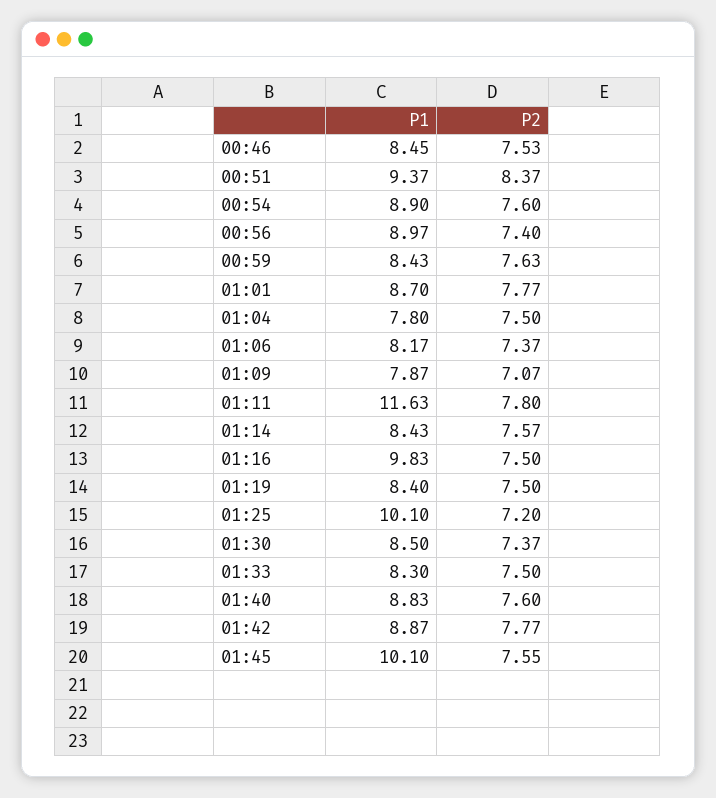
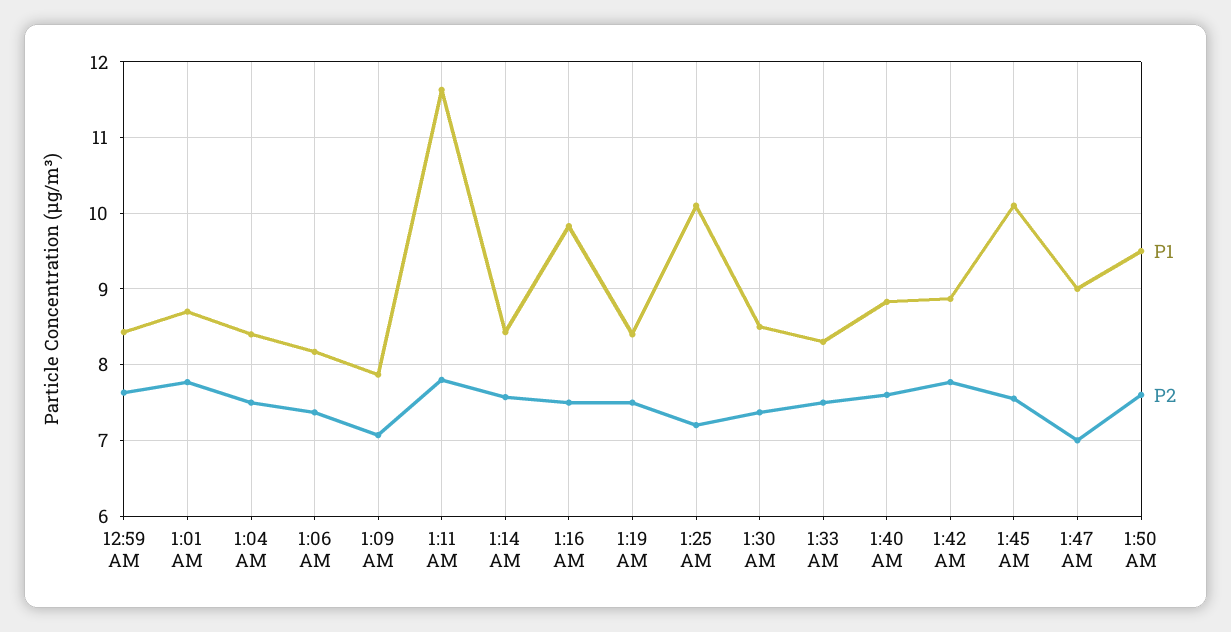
P1, 00:46: 8.45 -> none
P2, 00:46: 7.53 -> none
P1, 00:51: 9.37 -> none
P2, 00:51: 8.37 -> none
P1, 00:54: 8.9 -> none
P2, 00:54: 7.6 -> none
P1, 00:56: 8.97 -> none
P2, 00:56: 7.4 -> none
P1, 01:04: 7.8 -> 8.4
P1, 1:47 AM: none -> 9
P2, 1:47 AM: none -> 7
P1, 1:50 AM: none -> 9.5
P2, 1:50 AM: none -> 7.6

